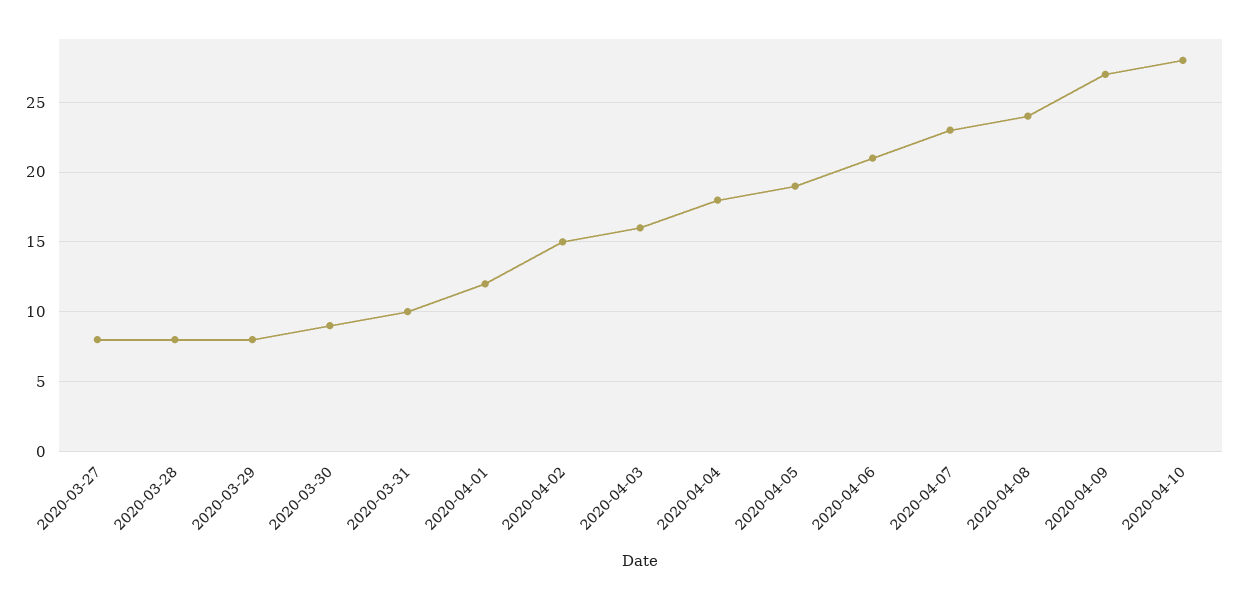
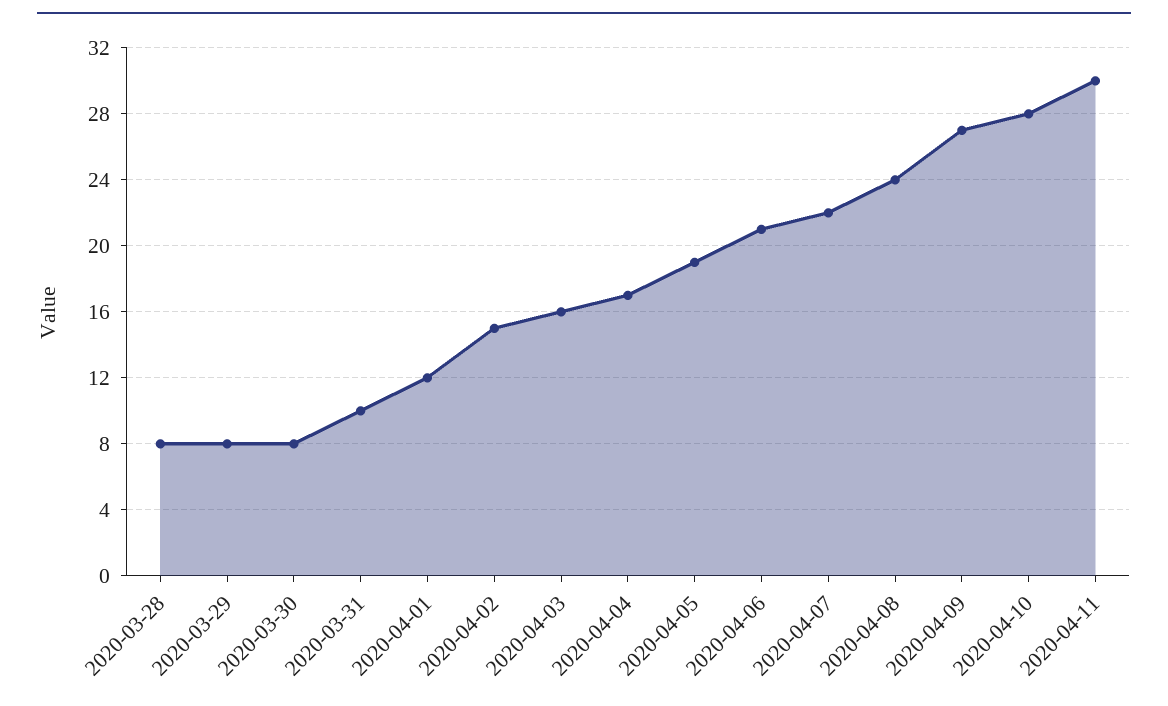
2020-03-27: 8 -> none
2020-03-30: 9 -> 8
2020-04-04: 18 -> 17
2020-04-07: 23 -> 22
2020-04-11: none -> 30

